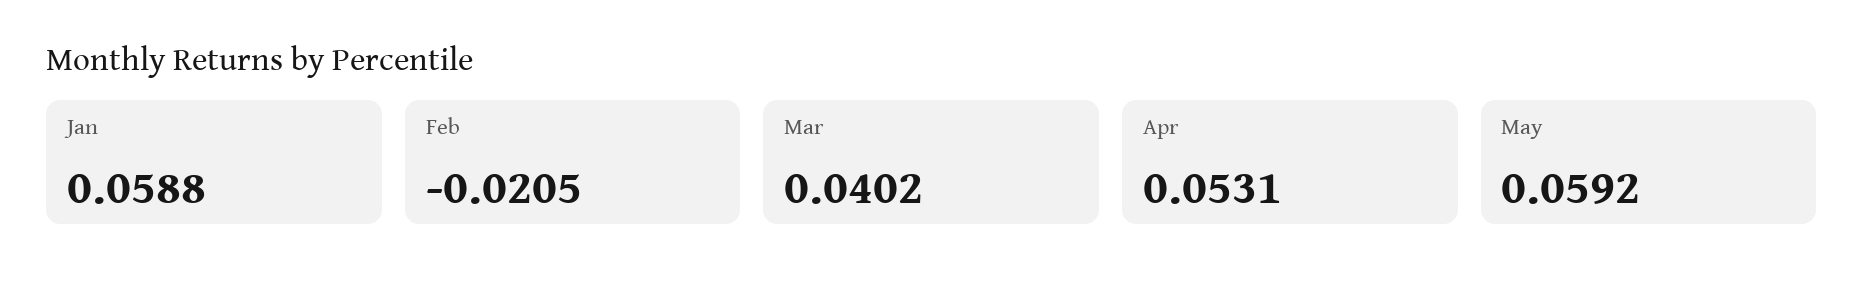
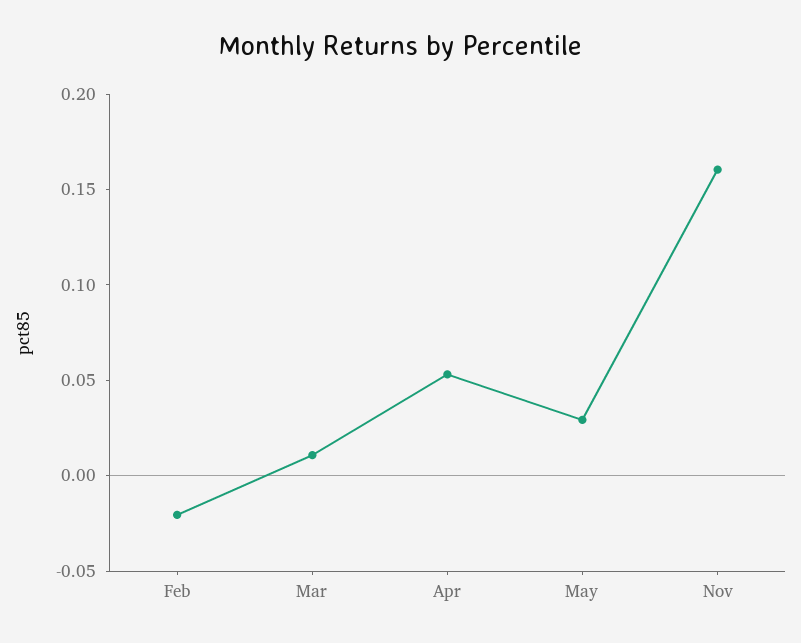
Jan: 0.0588 -> none
Mar: 0.0402 -> 0.01
May: 0.0592 -> 0.03
Nov: none -> 0.16

